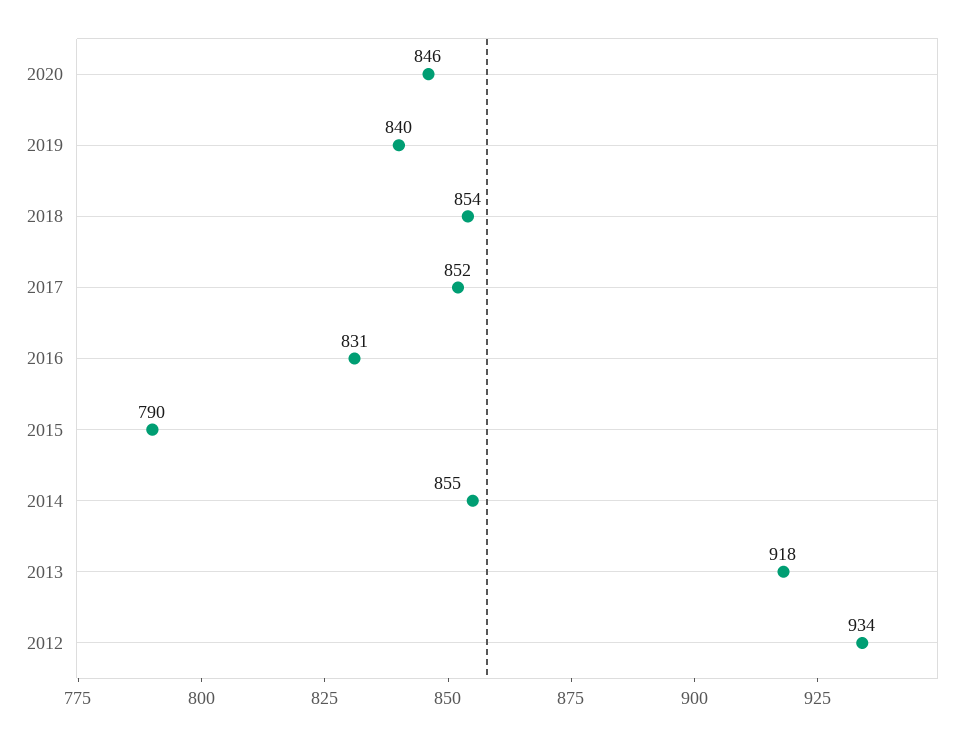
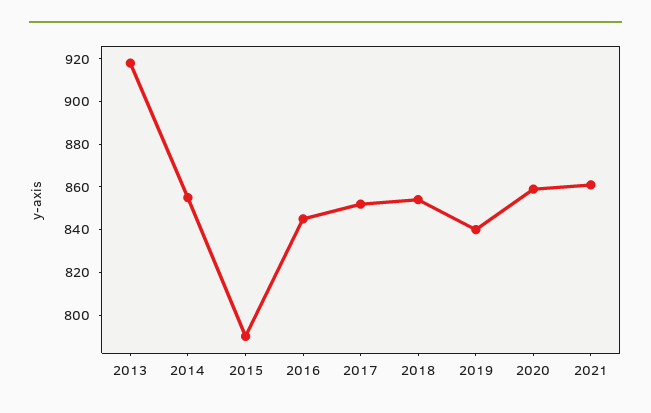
2020: 846 -> 860
2016: 831 -> 845
2012: 934 -> none
2021: none -> 860

